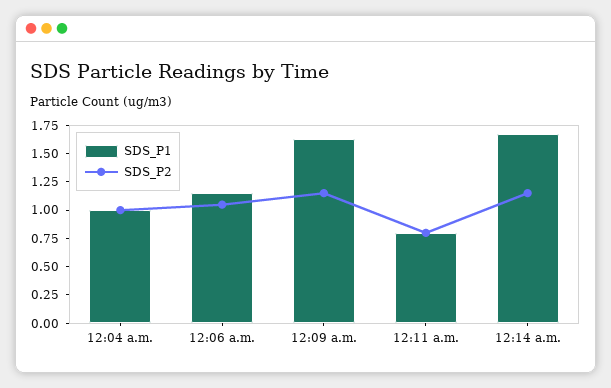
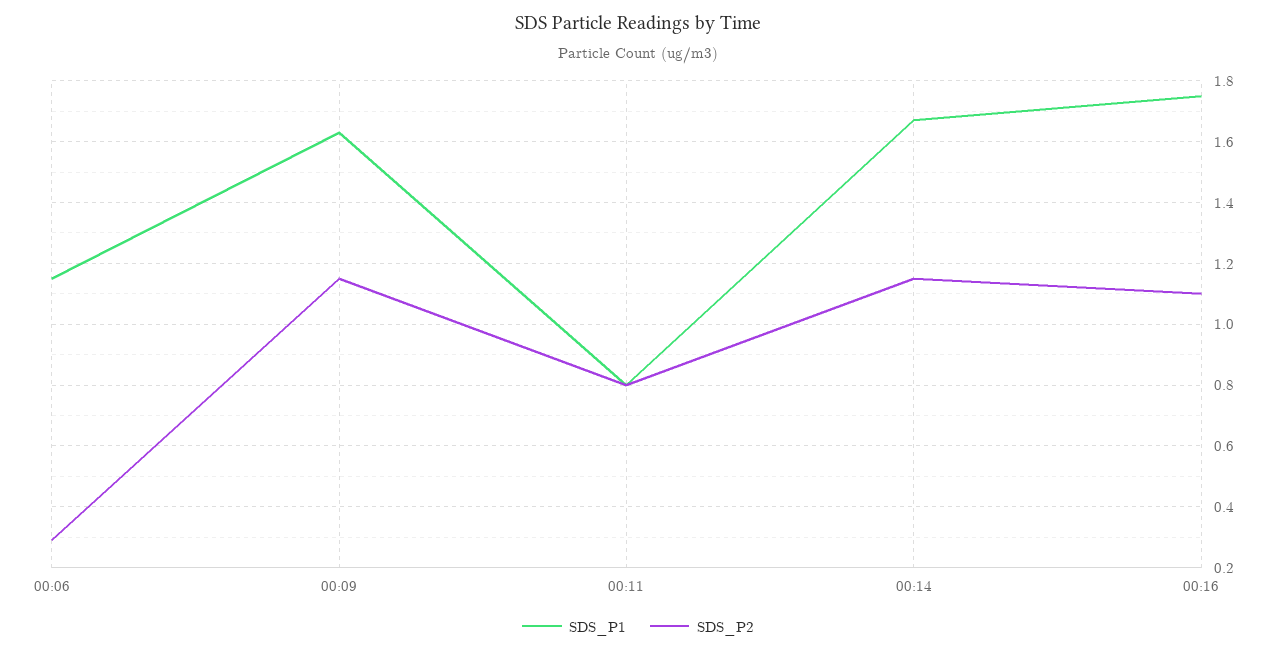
SDS_P1, 12:04 a.m.: 1 -> none
SDS_P2, 12:04 a.m.: 1 -> none
SDS_P2, 12:06 a.m.: 1 -> 0.3
SDS_P1, 00:16: none -> 1.75
SDS_P2, 00:16: none -> 1.1

